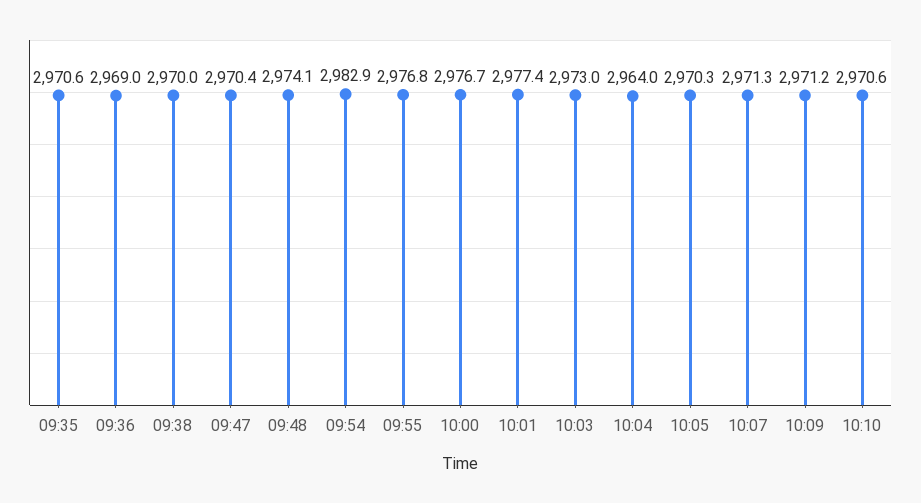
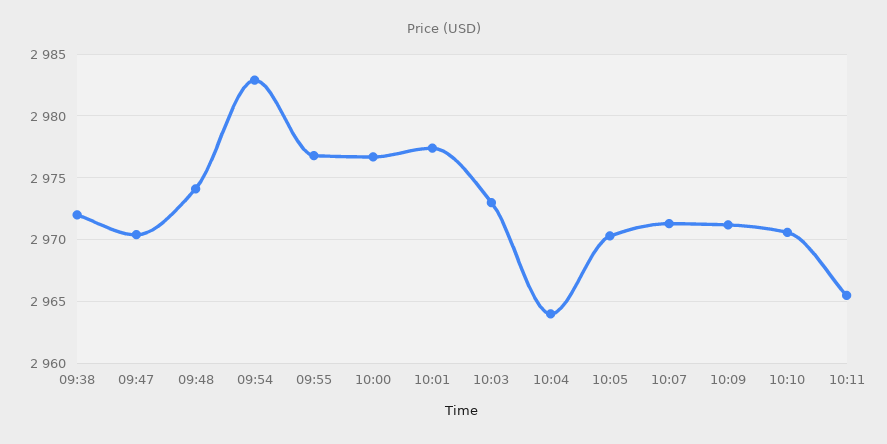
09:35: 2970.6 -> none
09:36: 2969 -> none
09:38: 2970 -> 2972
10:11: none -> 2965.5

